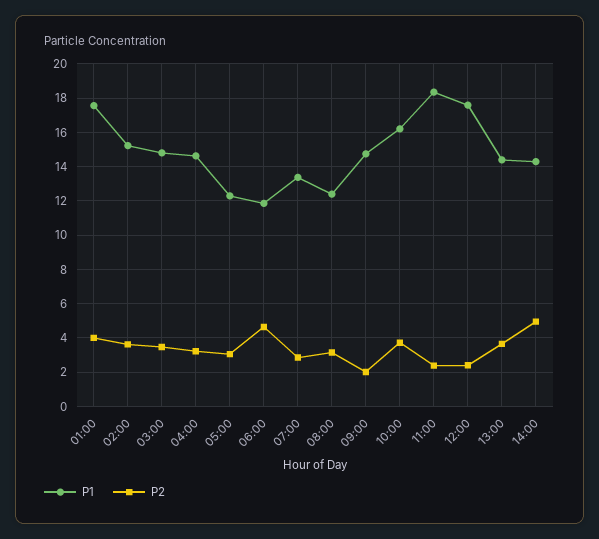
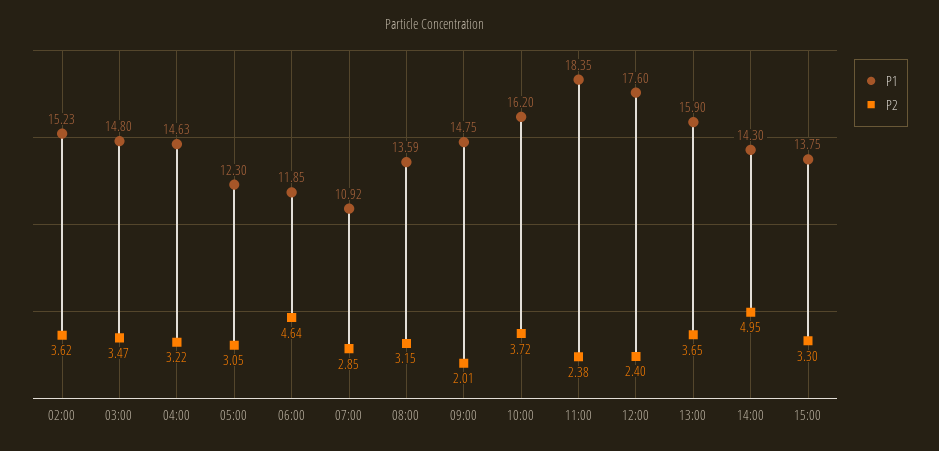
P1, 01:00: 17.5 -> none
P2, 01:00: 4 -> none
P1, 07:00: 13.5 -> 10.92
P1, 08:00: 12.5 -> 13.59
P1, 13:00: 14.5 -> 15.9
P1, 15:00: none -> 13.75
P2, 15:00: none -> 3.3

